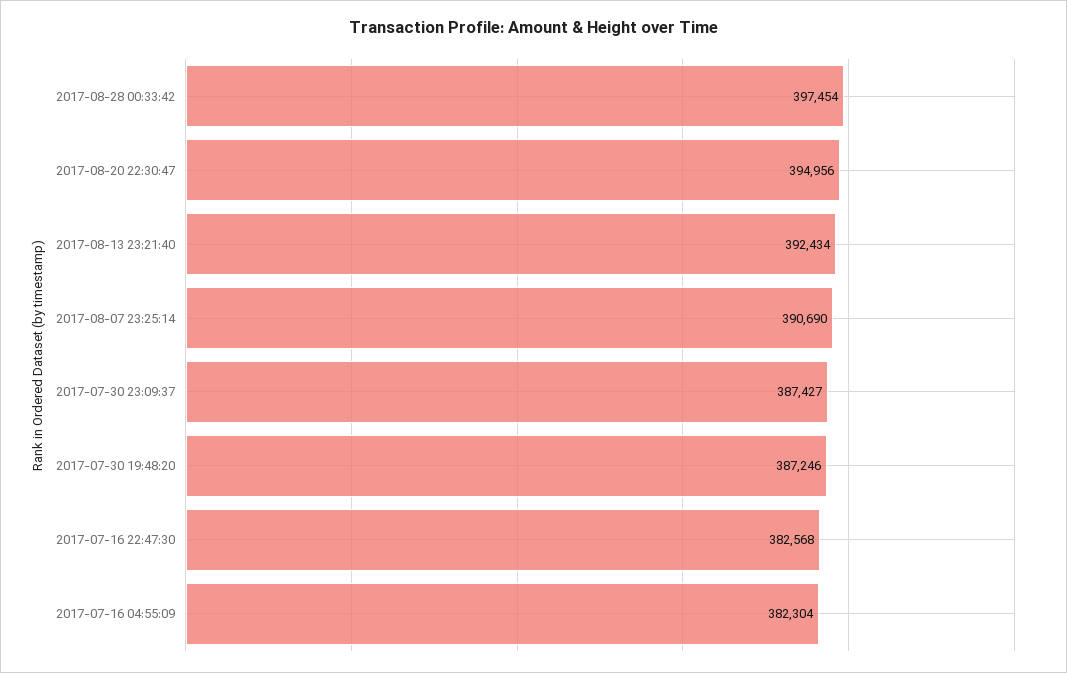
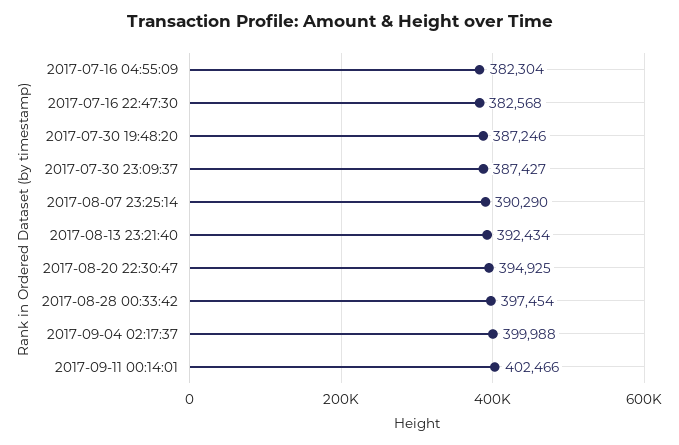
2017-08-20 22:30:47: 394956 -> 394925
2017-08-07 23:25:14: 390690 -> 390290
2017-09-04 02:17:37: none -> 399988
2017-09-11 00:14:01: none -> 402466

